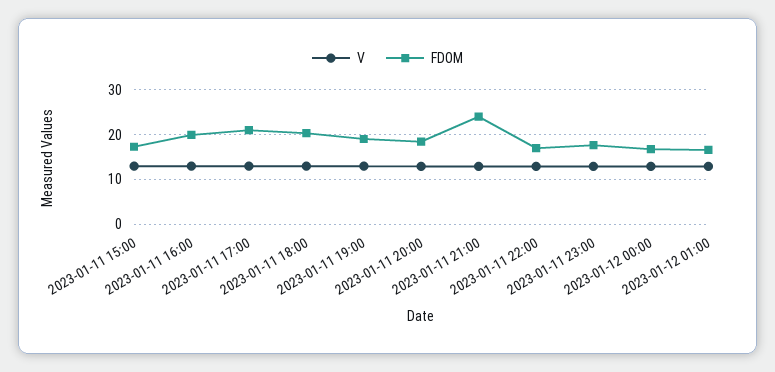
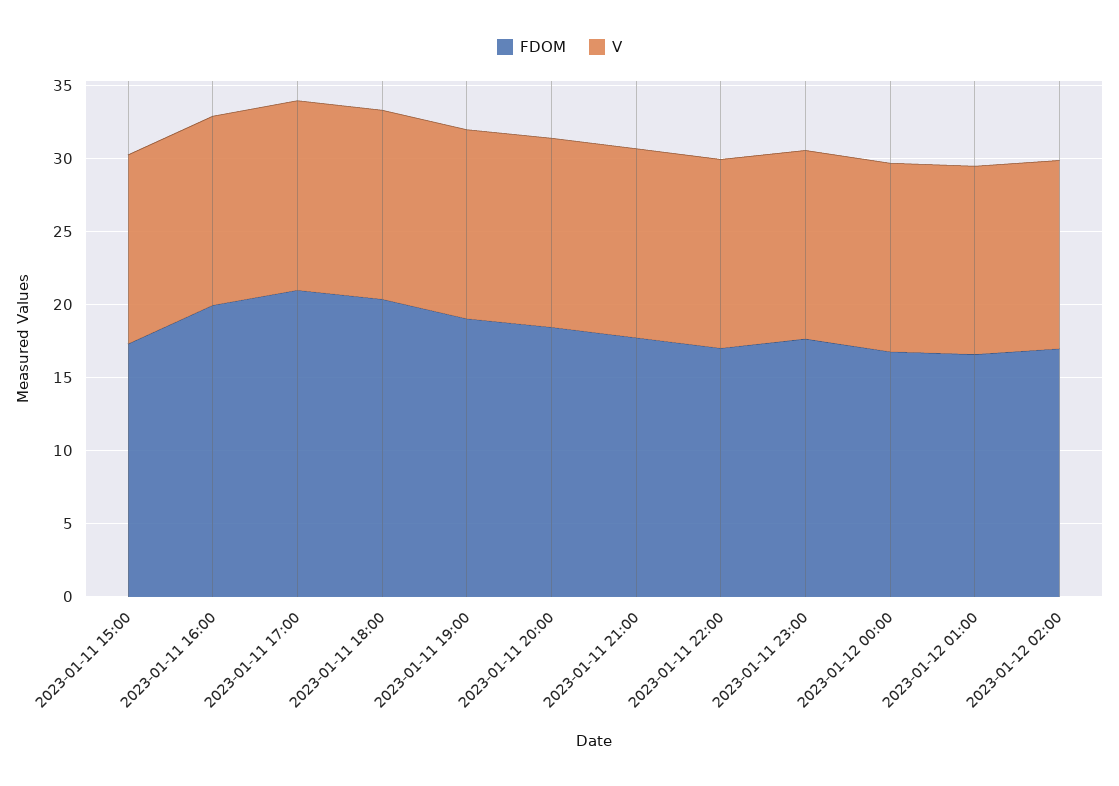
FDOM, 2023-01-11 21:00: 24 -> 18
FDOM, 2023-01-12 02:00: none -> 17
V, 2023-01-12 02:00: none -> 13

